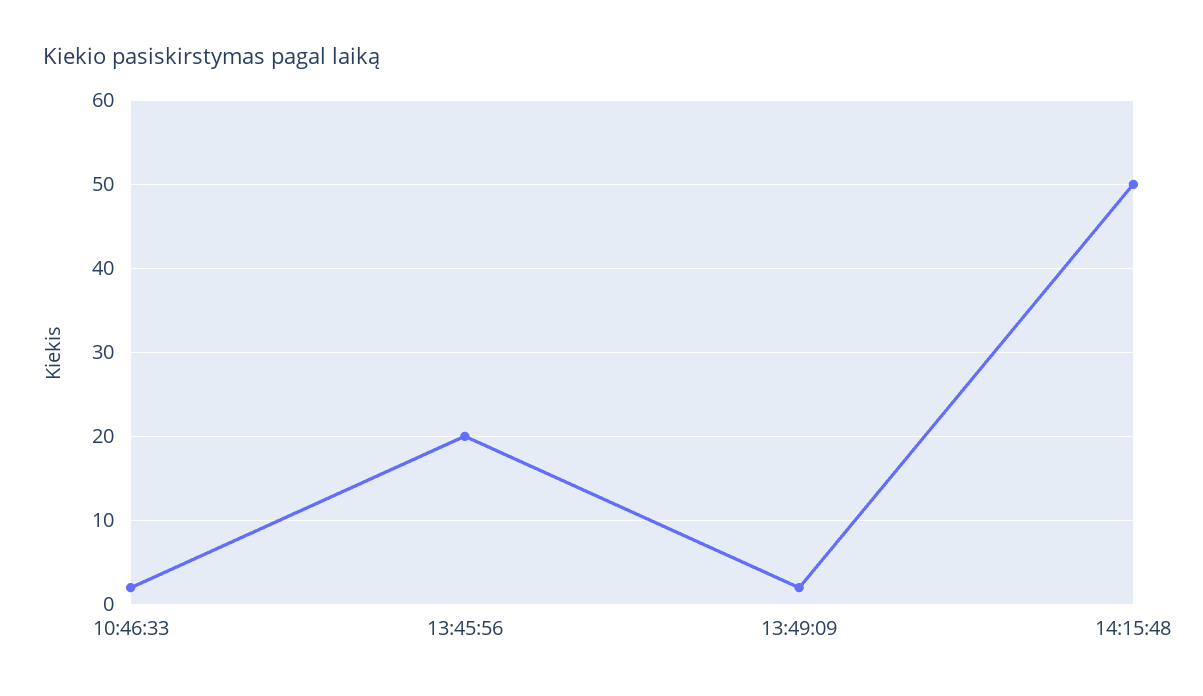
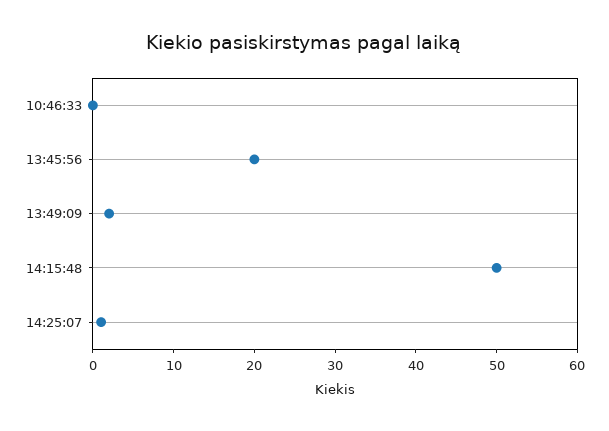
10:46:33: 2 -> 0
14:25:07: none -> 1

